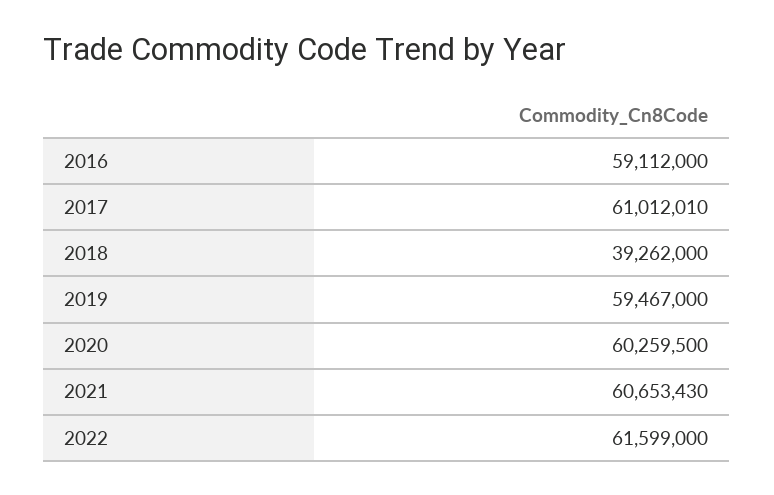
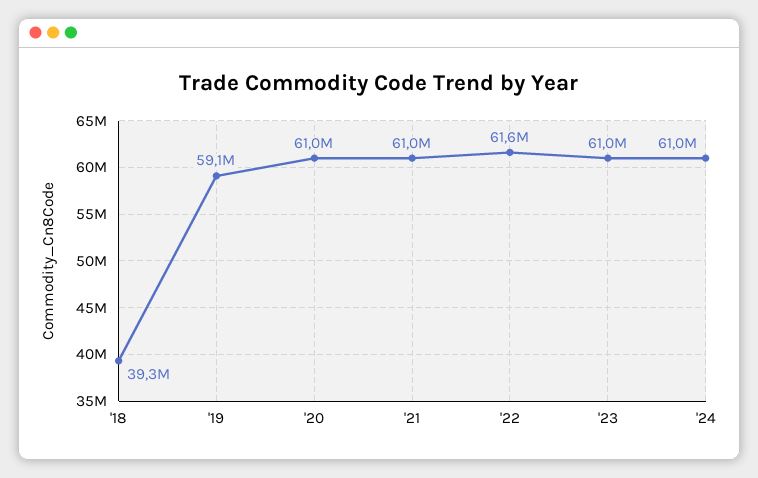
2016: 59112000 -> none
2017: 61012010 -> none
2019: 59467000 -> 59100000
2020: 60259500 -> 61000000
2021: 60653430 -> 61000000
'23: none -> 61000000
'24: none -> 61000000

